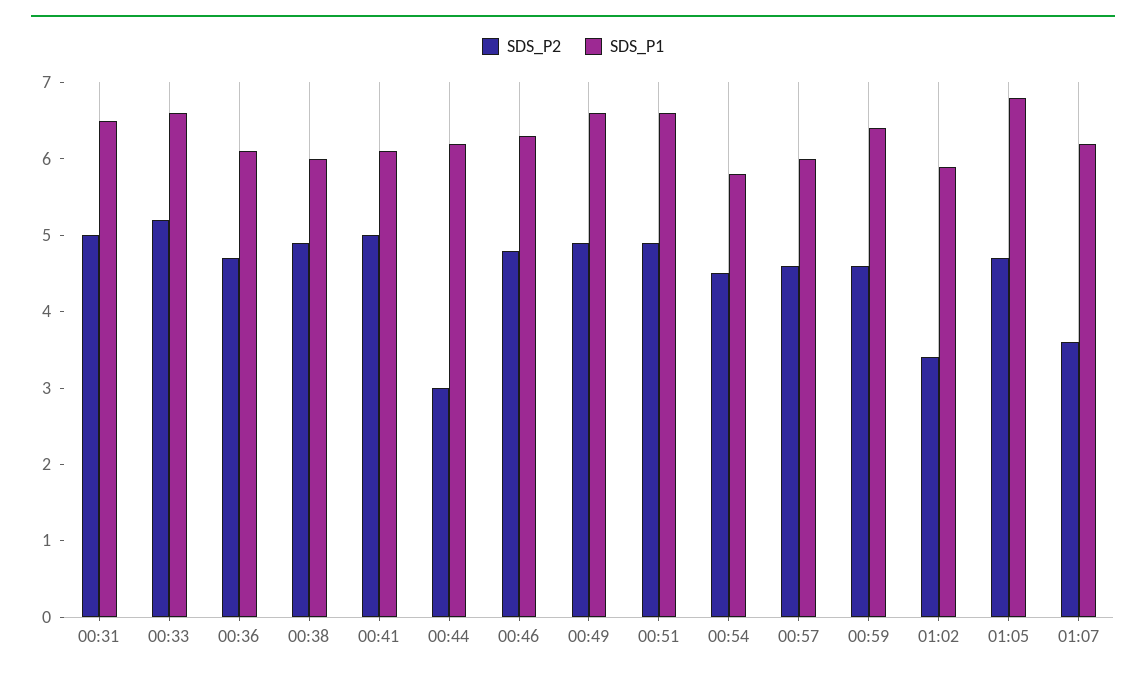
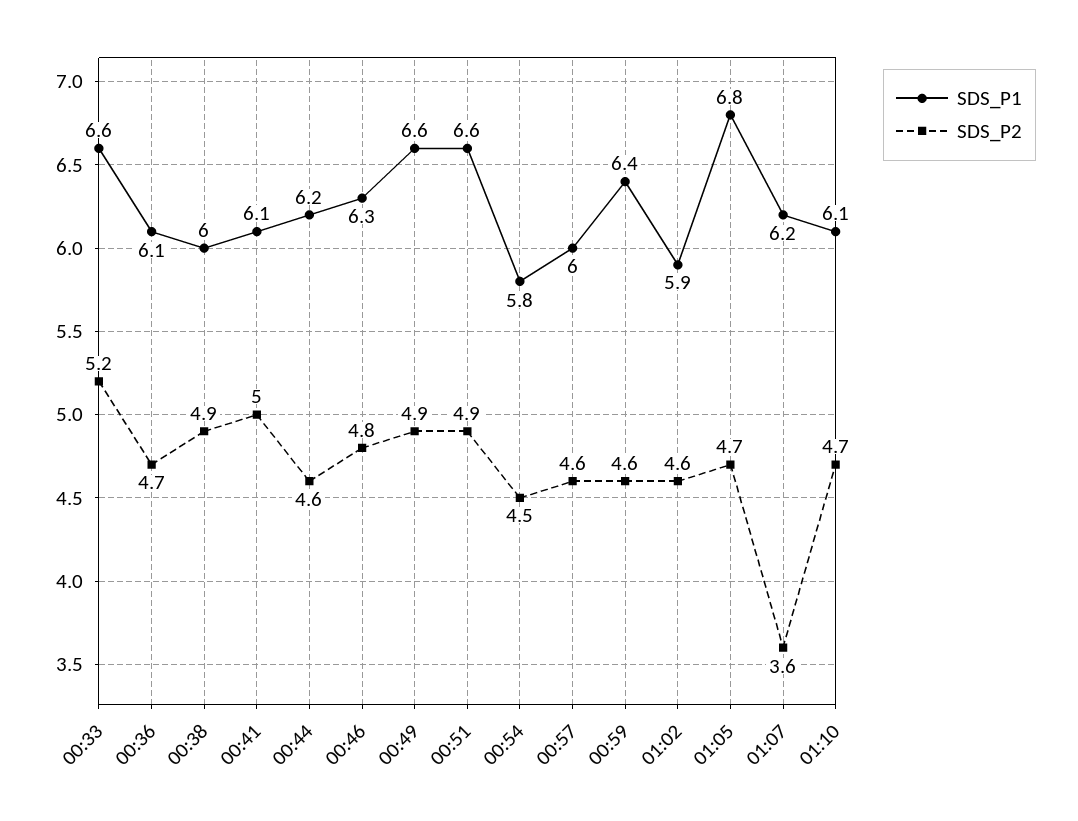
SDS_P2, 00:31: 5 -> none
SDS_P1, 00:31: 6.5 -> none
SDS_P2, 00:44: 3 -> 4.6
SDS_P2, 01:02: 3.5 -> 4.6
SDS_P1, 01:10: none -> 6.1
SDS_P2, 01:10: none -> 4.7

